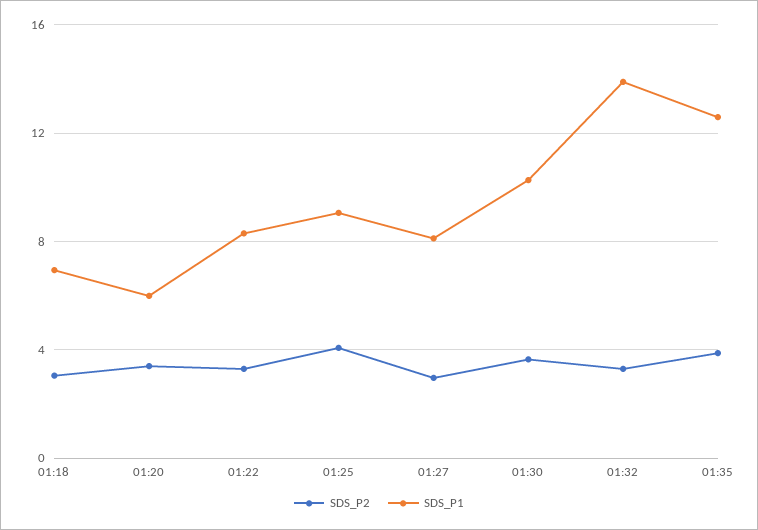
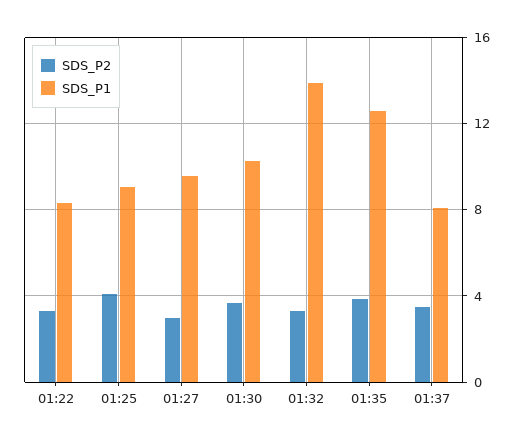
SDS_P2, 01:18: 3 -> none
SDS_P1, 01:18: 7 -> none
SDS_P2, 01:20: 3.5 -> none
SDS_P1, 01:20: 6 -> none
SDS_P1, 01:27: 8 -> 9.5
SDS_P2, 01:37: none -> 3.5
SDS_P1, 01:37: none -> 8

